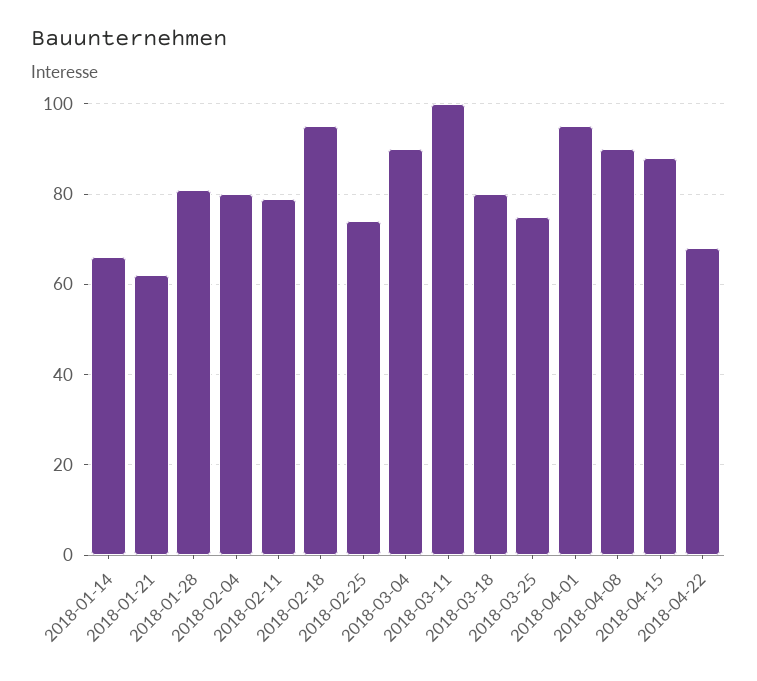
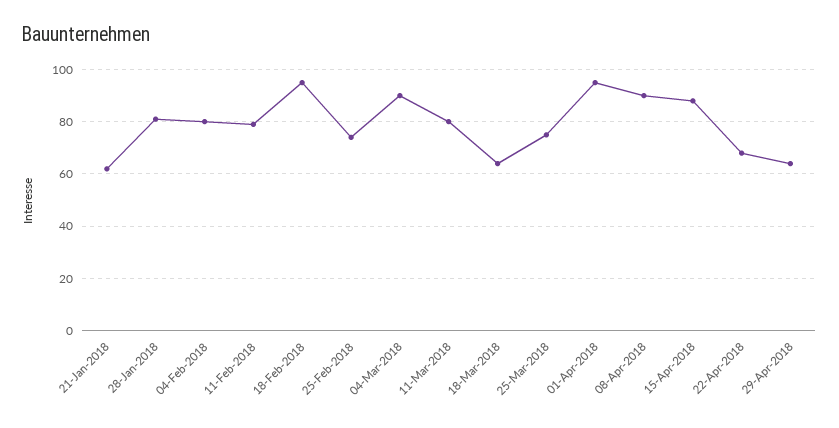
2018-01-14: 65 -> none
2018-03-11: 100 -> 80
2018-03-18: 80 -> 65
29-Apr-2018: none -> 65

